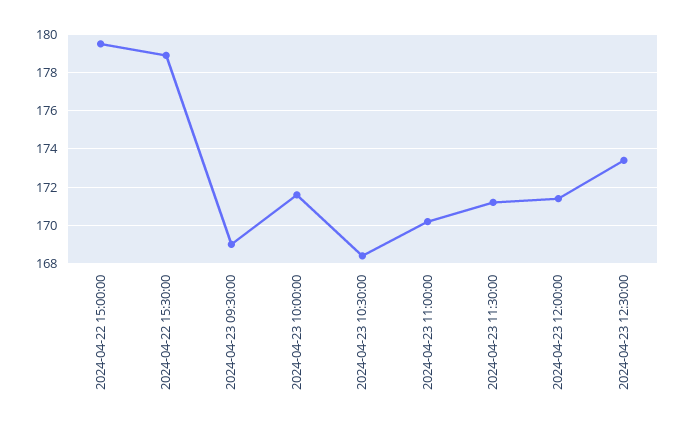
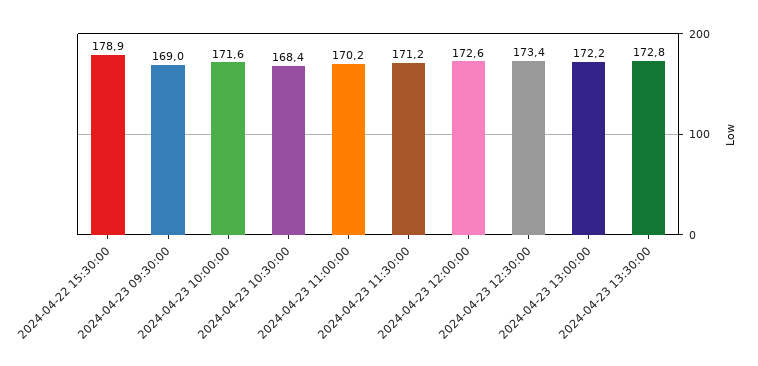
2024-04-22 15:00:00: 179.5 -> none
2024-04-23 12:00:00: 171.5 -> 172.6
2024-04-23 13:00:00: none -> 172.2
2024-04-23 13:30:00: none -> 172.8

